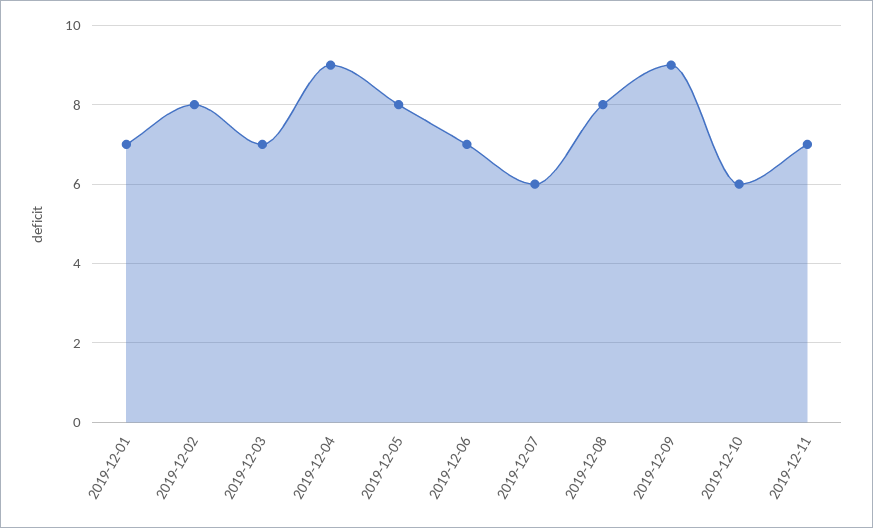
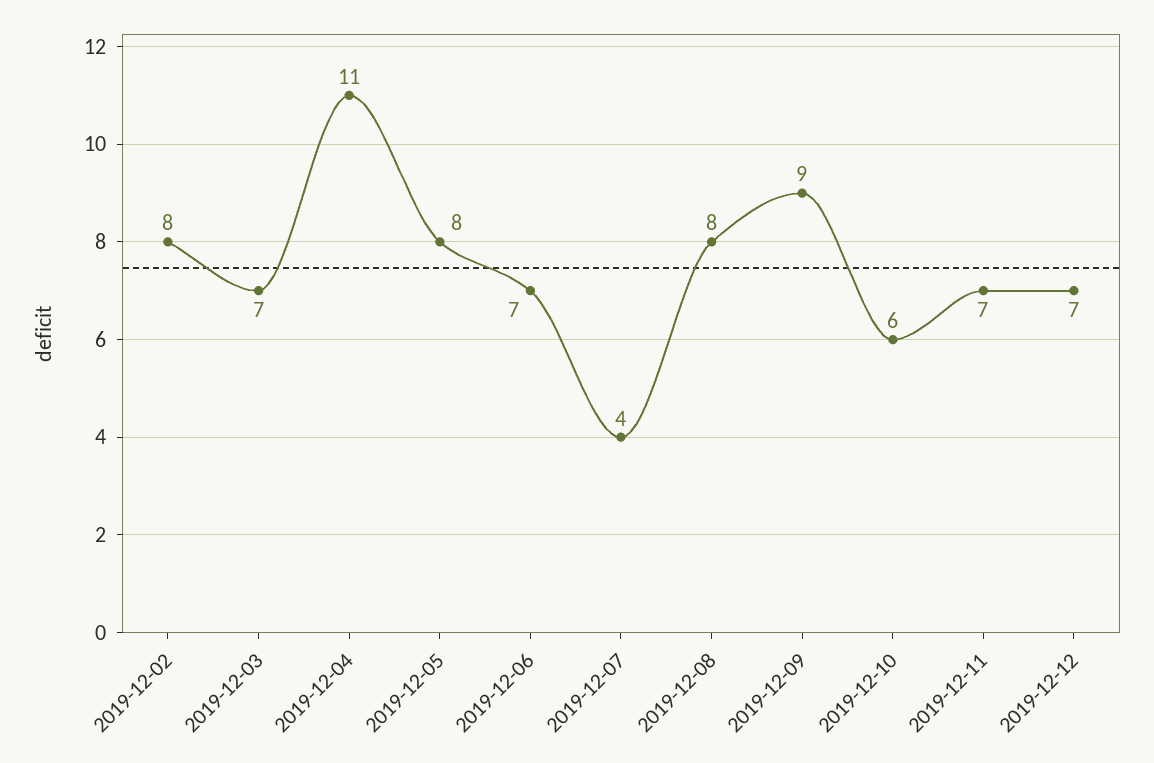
2019-12-01: 7 -> none
2019-12-04: 9 -> 11
2019-12-07: 6 -> 4
2019-12-12: none -> 7

